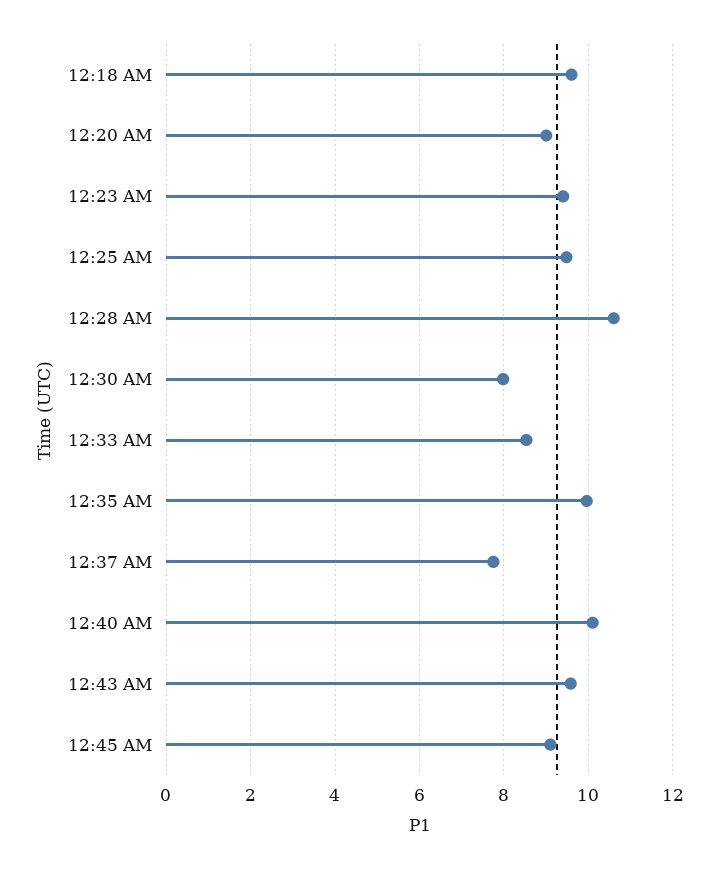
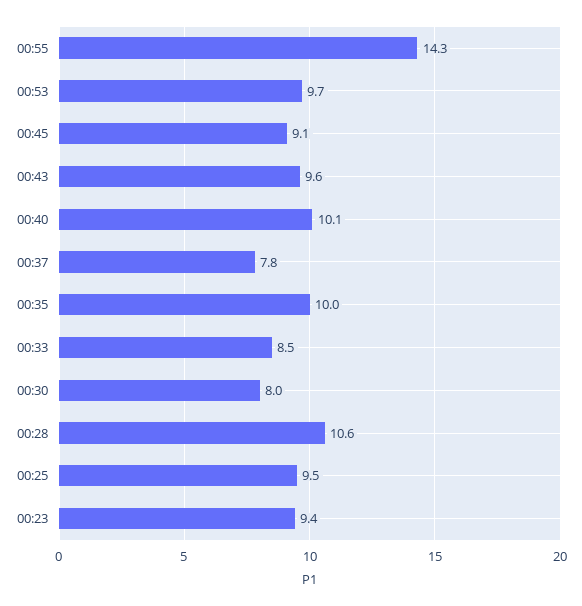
12:18 AM: 9.6 -> none
12:20 AM: 9 -> none
00:55: none -> 14.3
00:53: none -> 9.7

